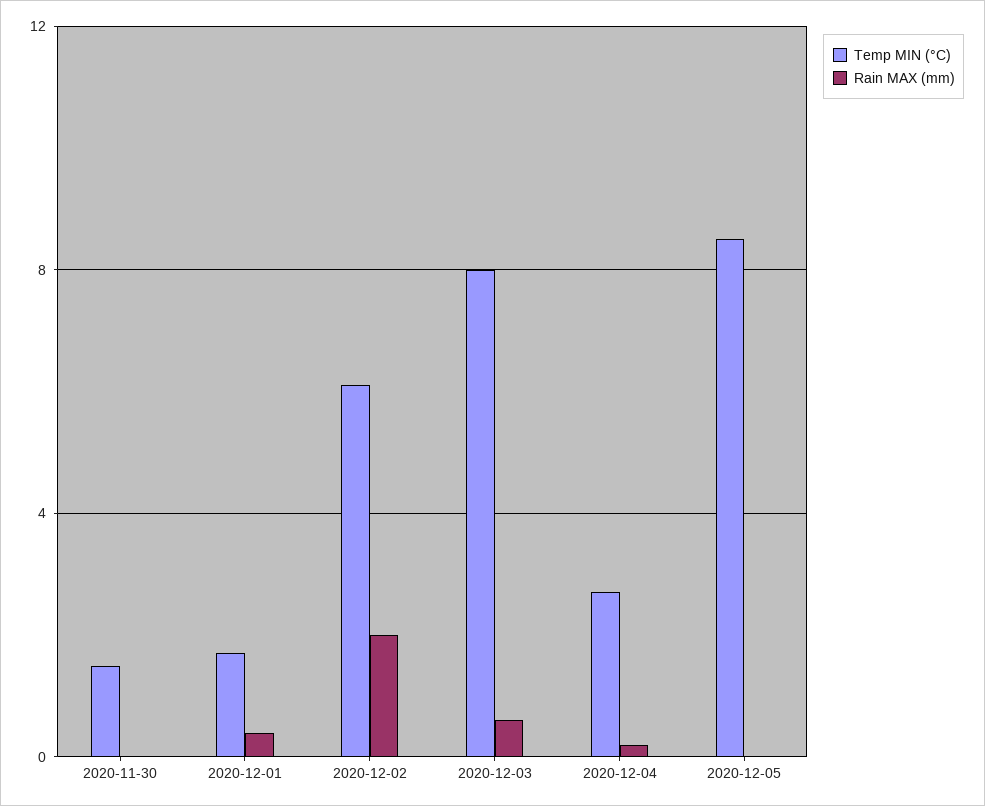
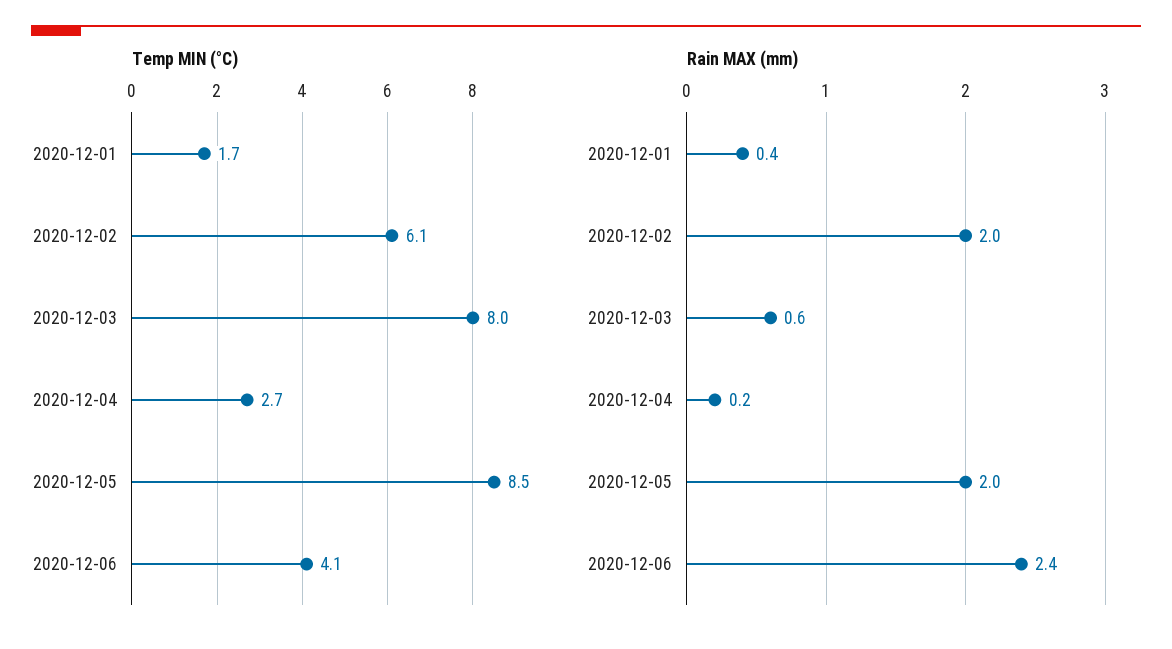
Temp MIN (°C), 2020-11-30: 1.5 -> none
Rain MAX (mm), 2020-11-30: 0 -> none
Rain MAX (mm), 2020-12-05: 0 -> 2
Temp MIN (°C), 2020-12-06: none -> 4.1
Rain MAX (mm), 2020-12-06: none -> 2.4

